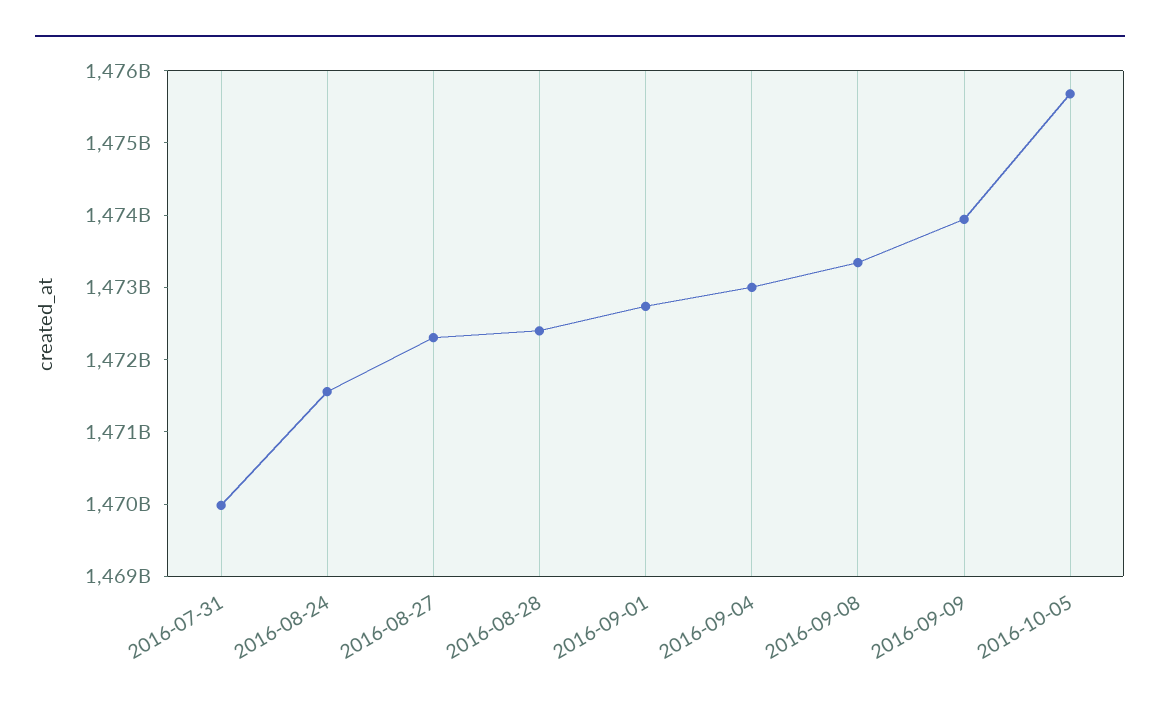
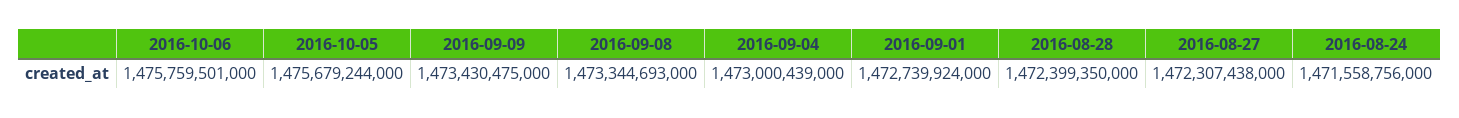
2016-07-31: 1470000000000 -> none
2016-09-09: 1474000000000 -> 1473430475000
2016-10-06: none -> 1475759501000

